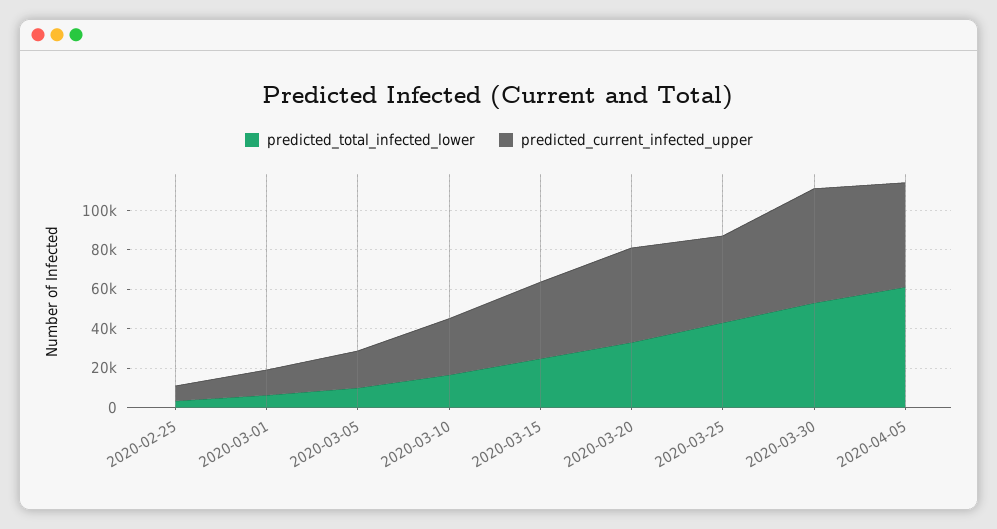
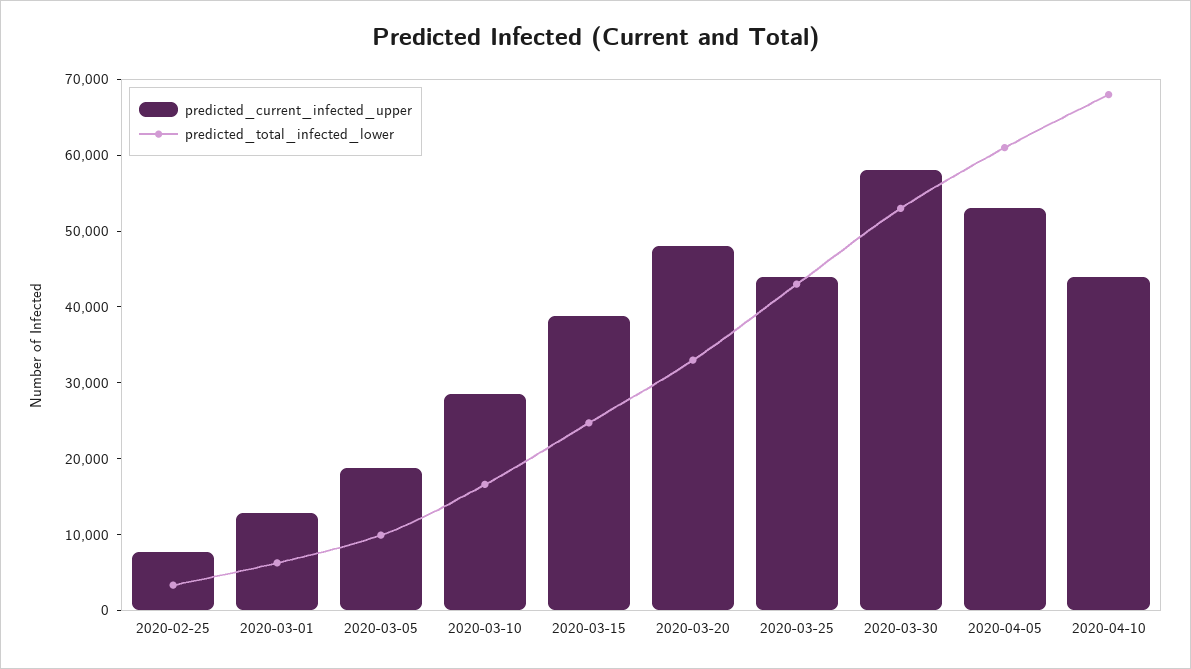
predicted_current_infected_upper, 2020-04-10: none -> 44000
predicted_total_infected_lower, 2020-04-10: none -> 68000

